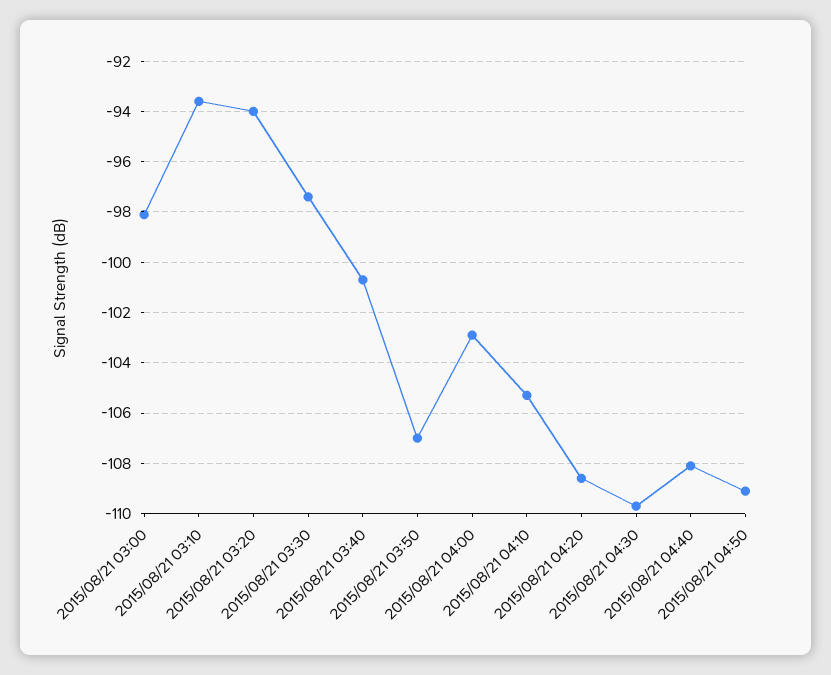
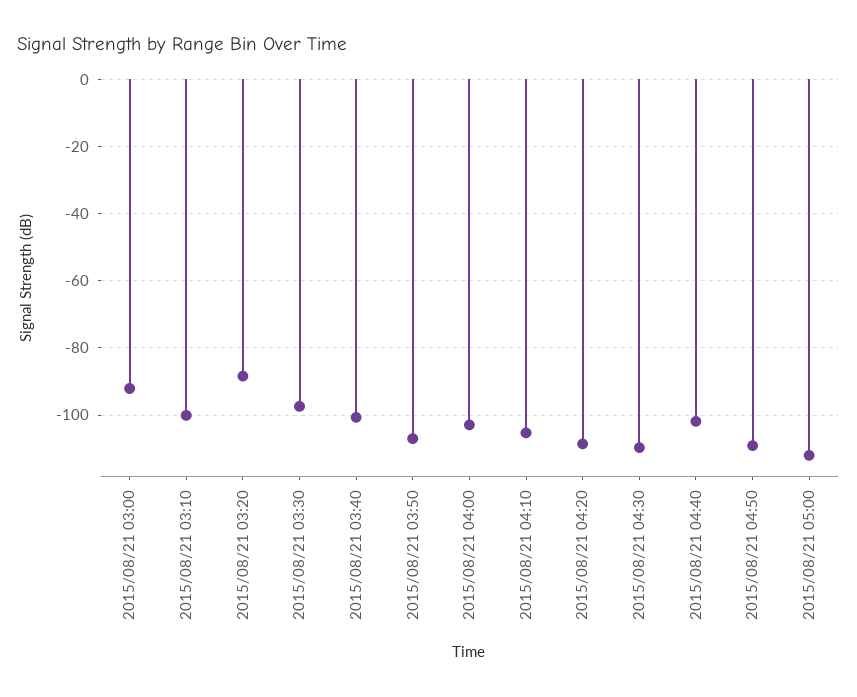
2015/08/21 03:00: -98 -> -92
2015/08/21 03:10: -93.5 -> -100
2015/08/21 03:20: -94 -> -88
2015/08/21 04:40: -108 -> -102
2015/08/21 05:00: none -> -112

